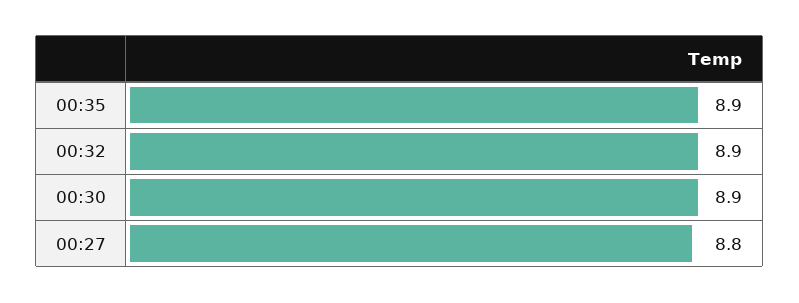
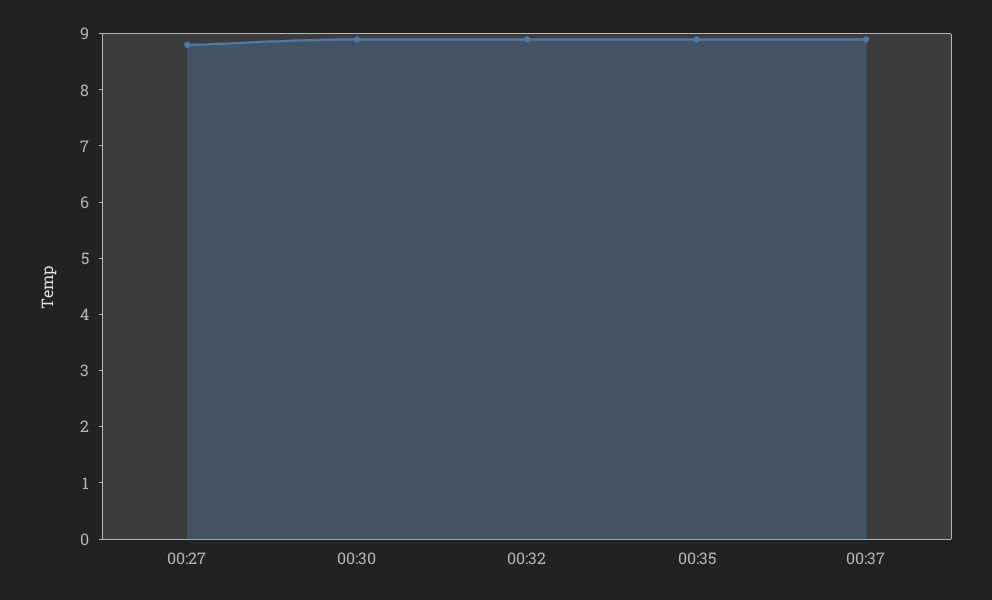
00:37: none -> 9

